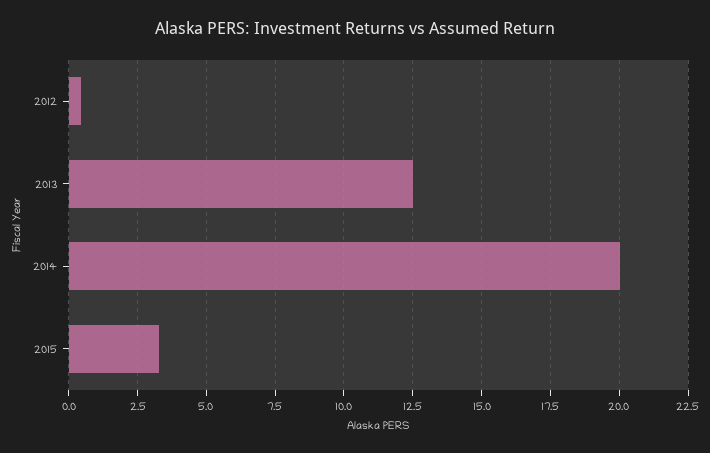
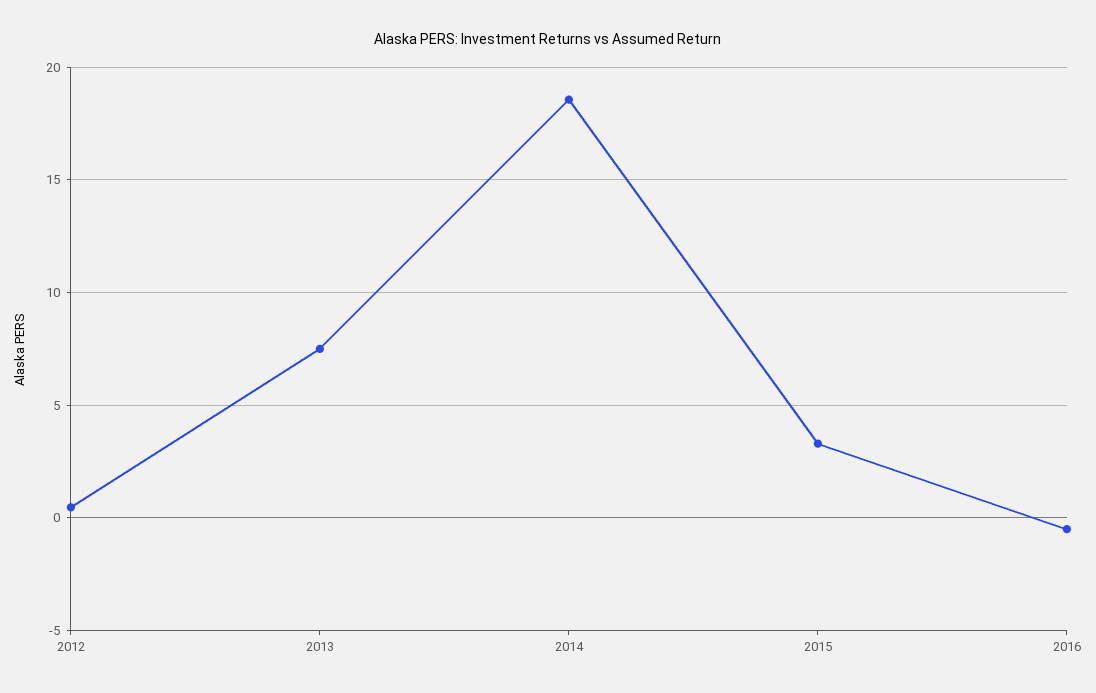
2013: 12.5 -> 7.5
2014: 20 -> 18.5
2016: none -> -0.5

